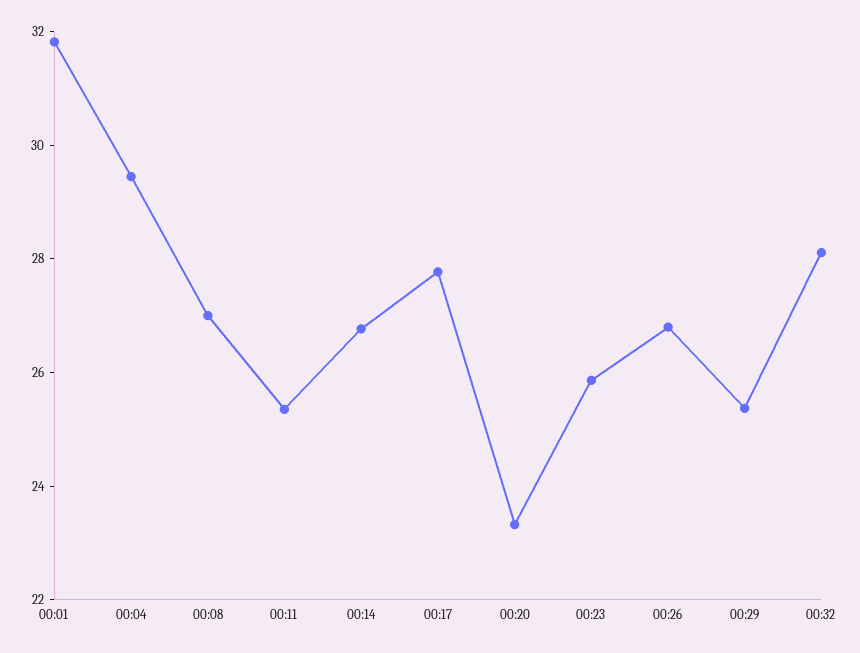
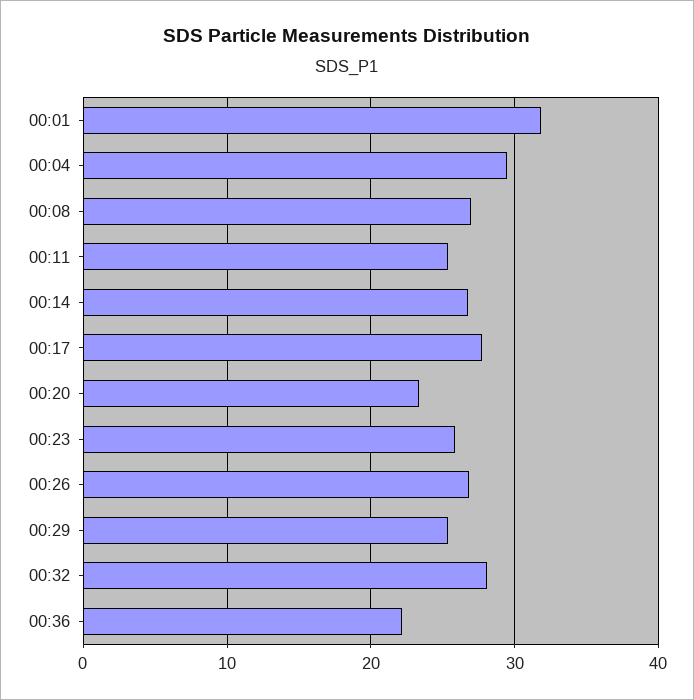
00:36: none -> 22

